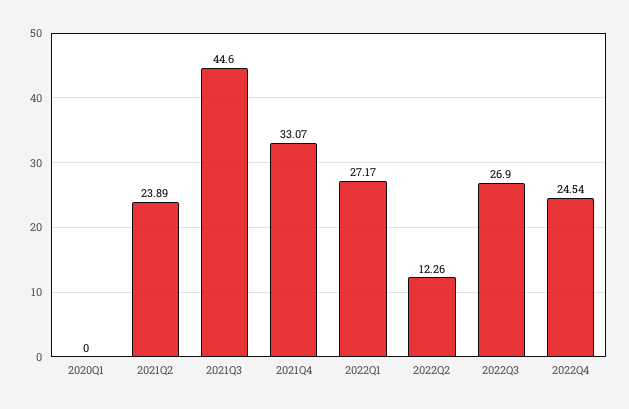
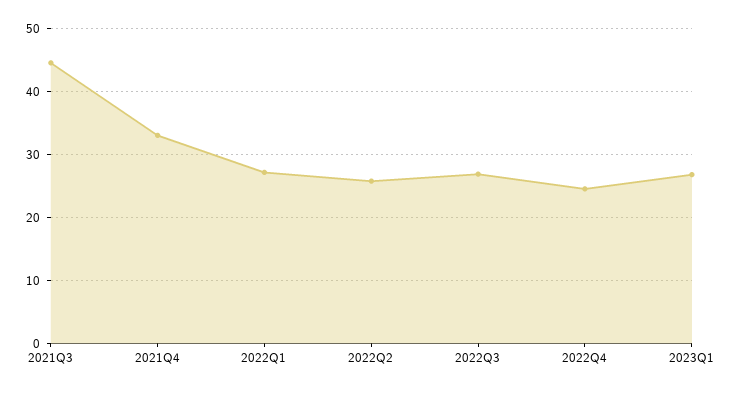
2020Q1: 0 -> none
2021Q2: 23.89 -> none
2022Q2: 12.26 -> 26
2023Q1: none -> 27

